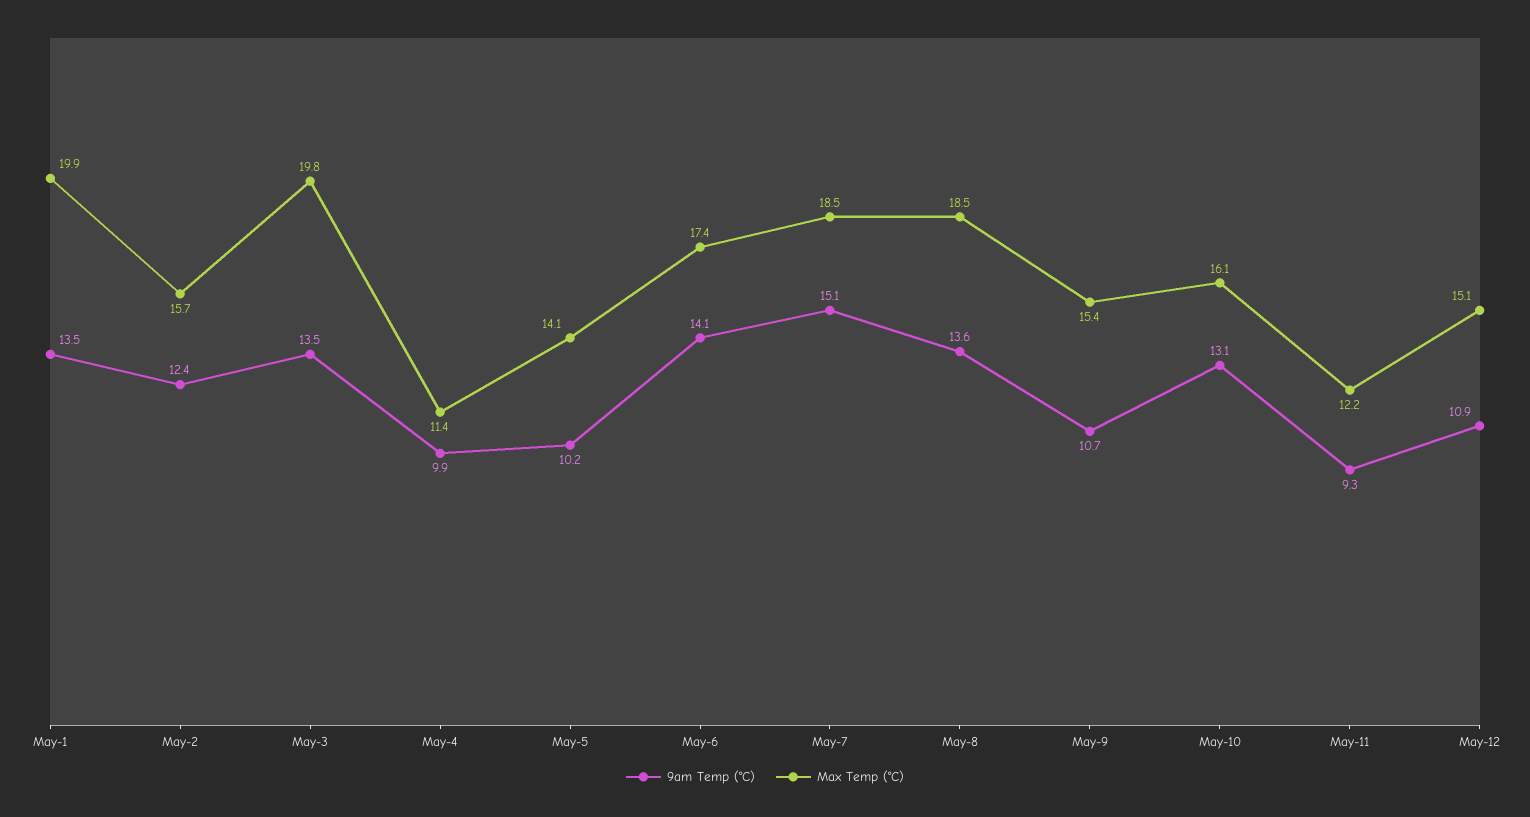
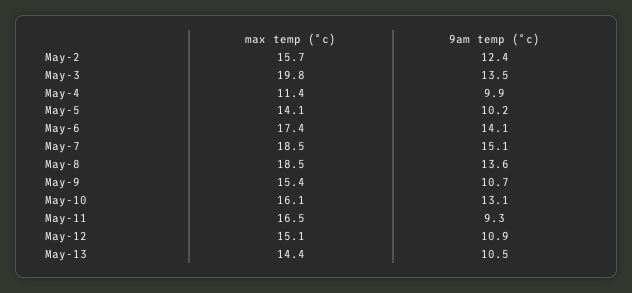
9am Temp (°C), May-1: 13.5 -> none
Max Temp (°C), May-1: 19.9 -> none
Max Temp (°C), May-11: 12.2 -> 16.5
Max Temp (°C), May-13: none -> 14.4
9am Temp (°C), May-13: none -> 10.5

